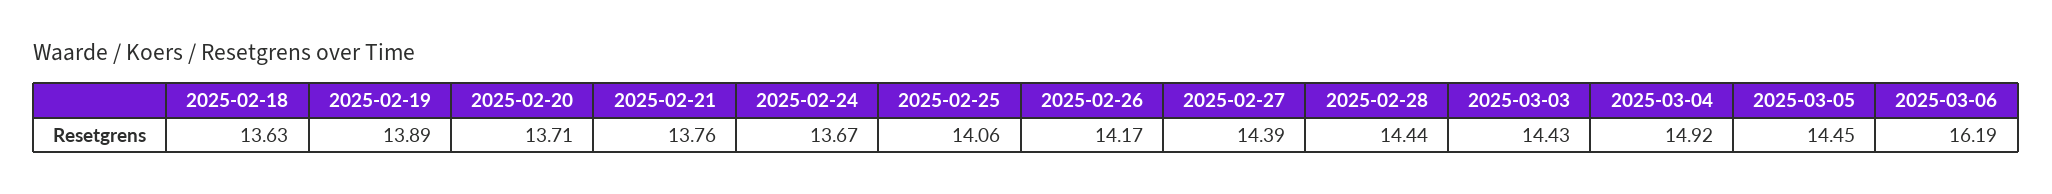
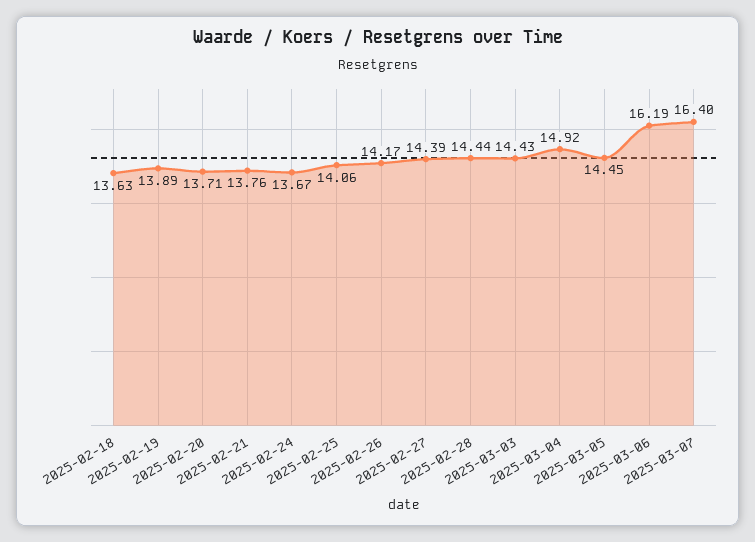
2025-03-07: none -> 16.4

